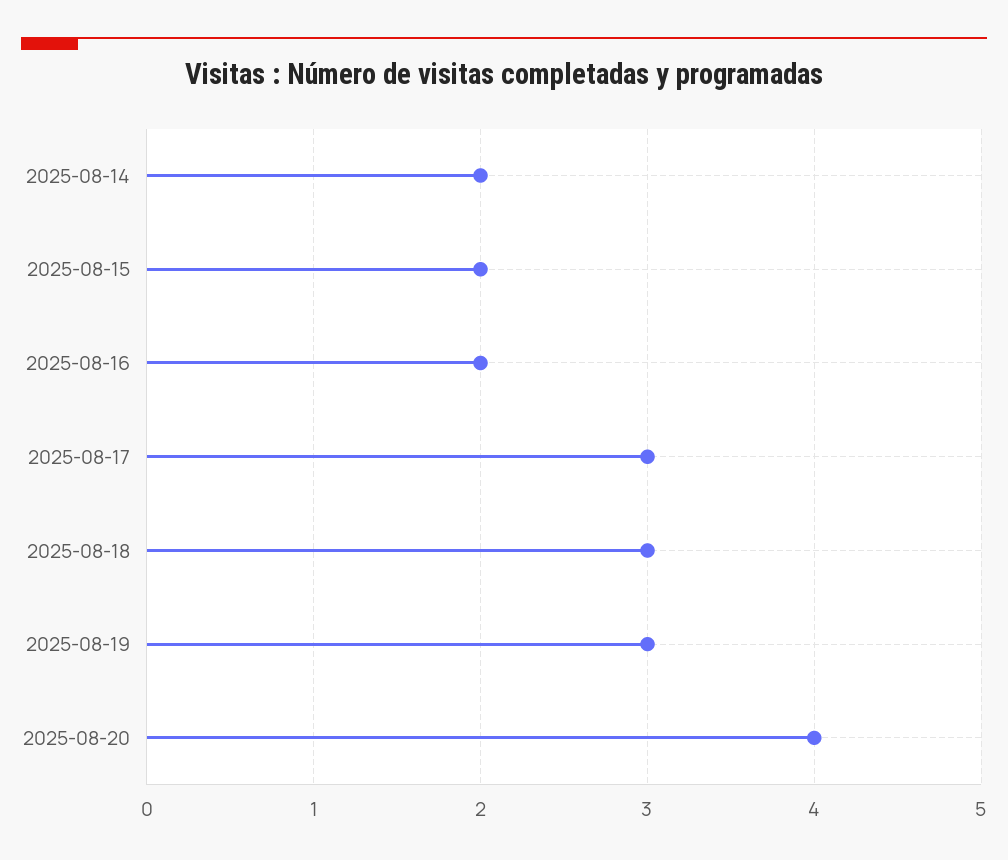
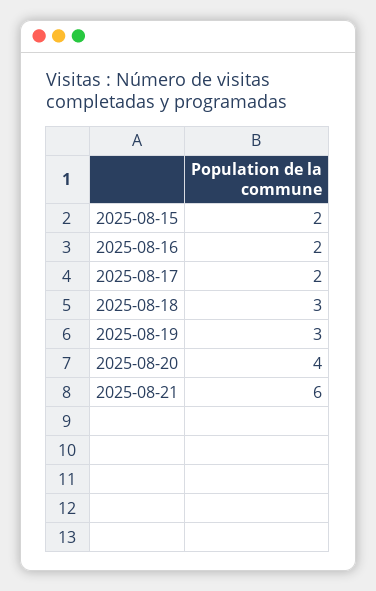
2025-08-14: 2 -> none
2025-08-17: 3 -> 2
2025-08-21: none -> 6

